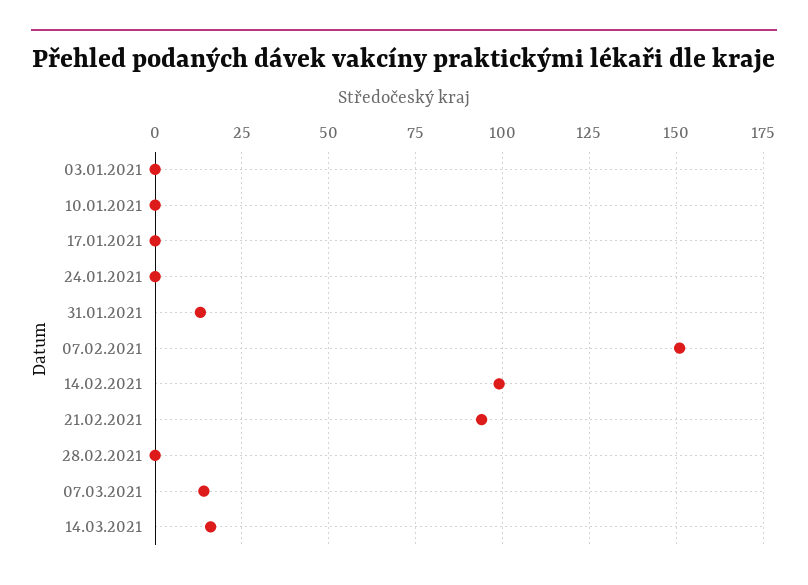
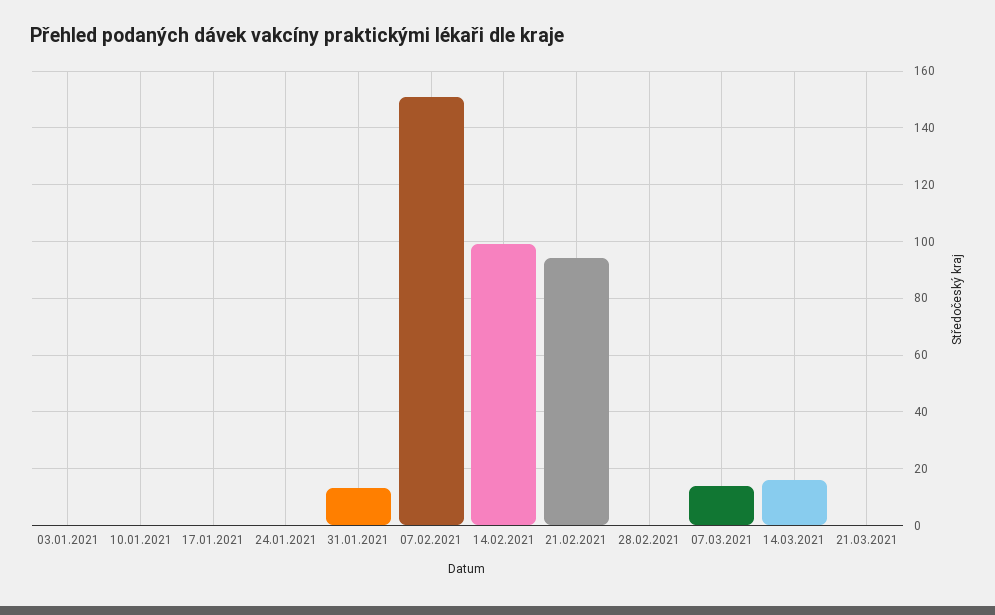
21.03.2021: none -> 0

